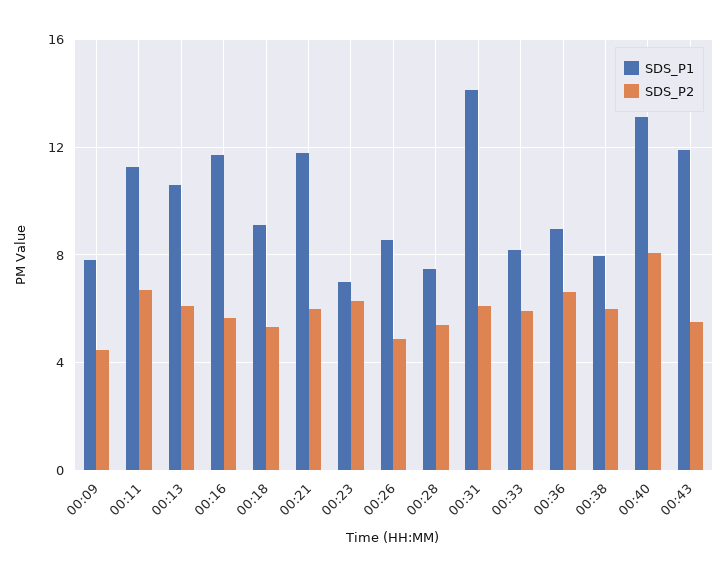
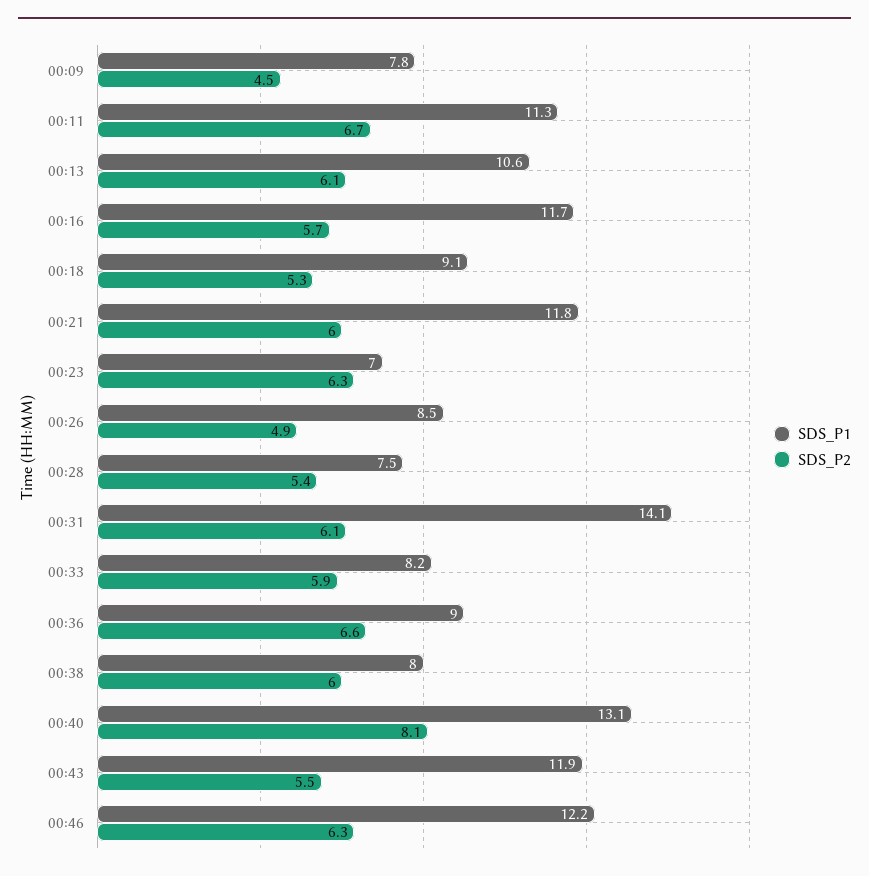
SDS_P1, 00:46: none -> 12.2
SDS_P2, 00:46: none -> 6.3

